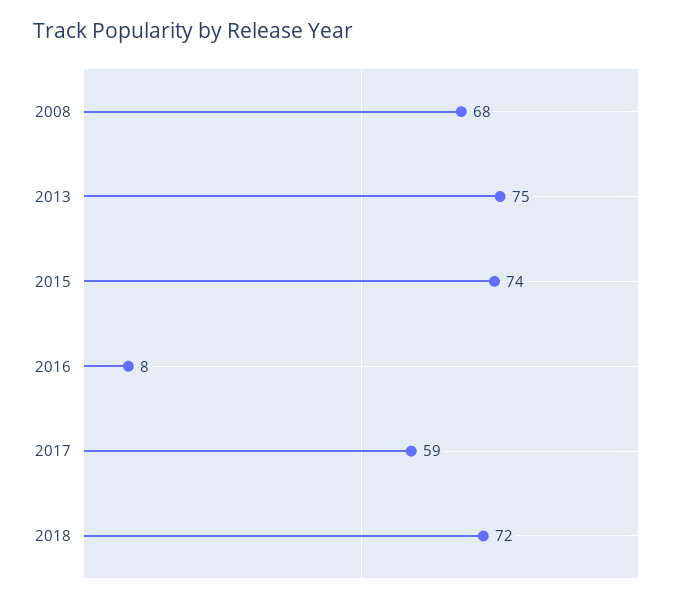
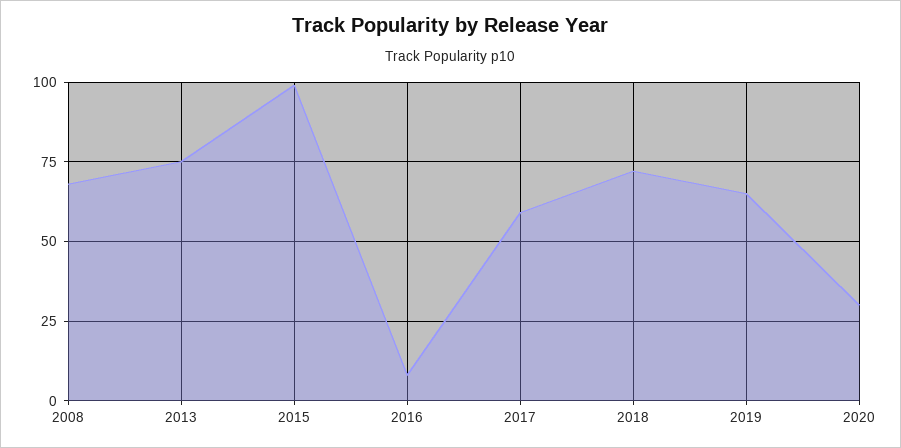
2015: 74 -> 100
2019: none -> 65
2020: none -> 30

